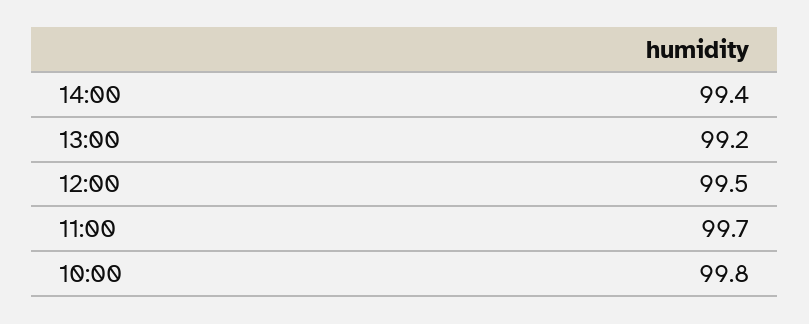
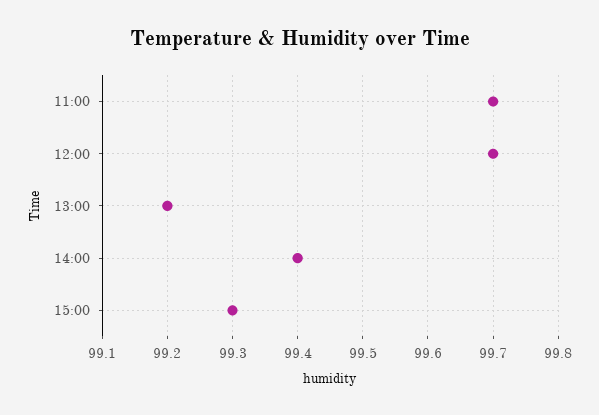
12:00: 99.5 -> 99.7
10:00: 99.8 -> none
15:00: none -> 99.3

